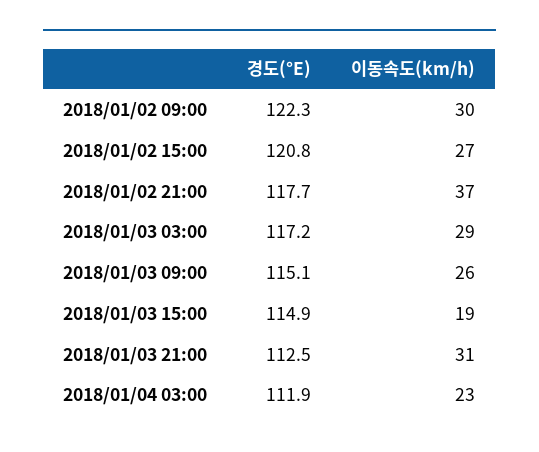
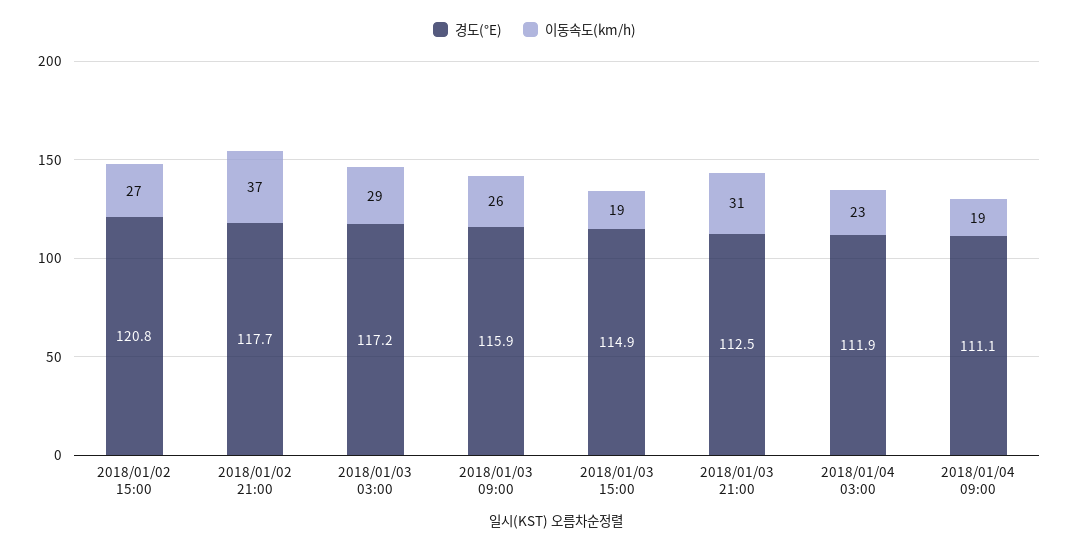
경도(°E), 2018/01/02 09:00: 122.3 -> none
이동속도(km/h), 2018/01/02 09:00: 30 -> none
경도(°E), 2018/01/03 09:00: 115.1 -> 115.9
경도(°E), 2018/01/04 09:00: none -> 111.1
이동속도(km/h), 2018/01/04 09:00: none -> 19

